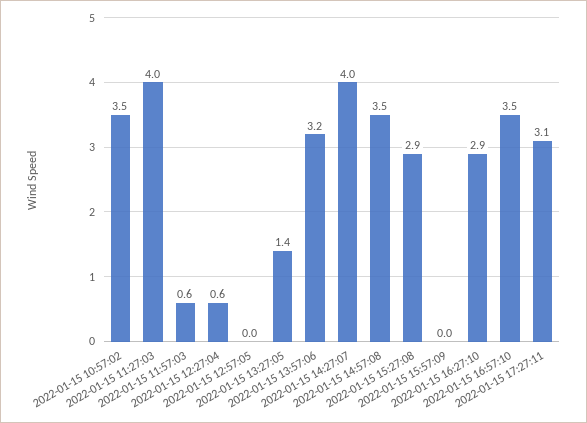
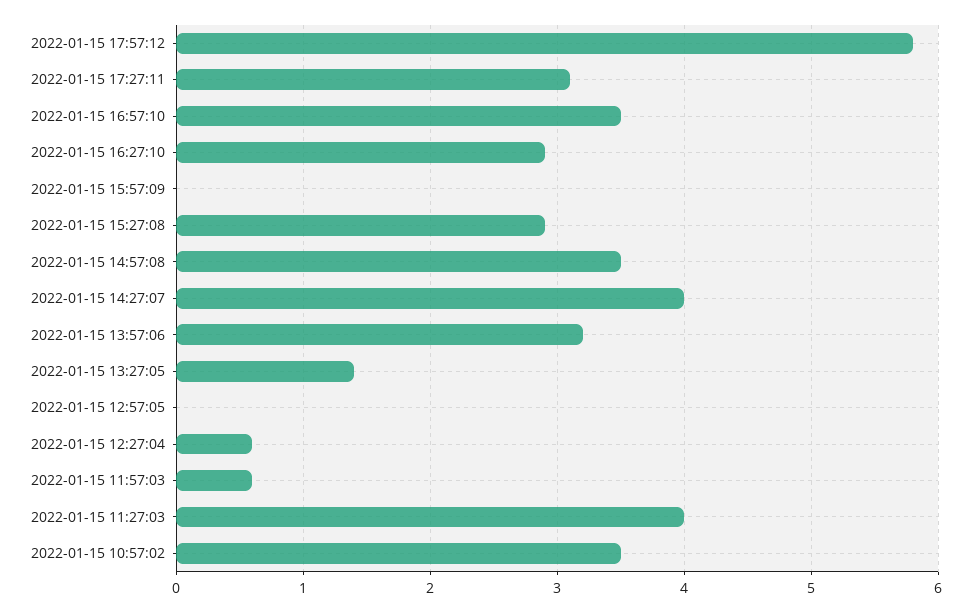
2022-01-15 17:57:12: none -> 5.8

